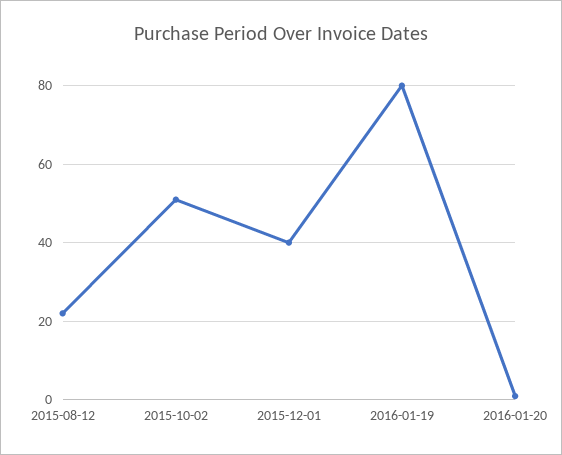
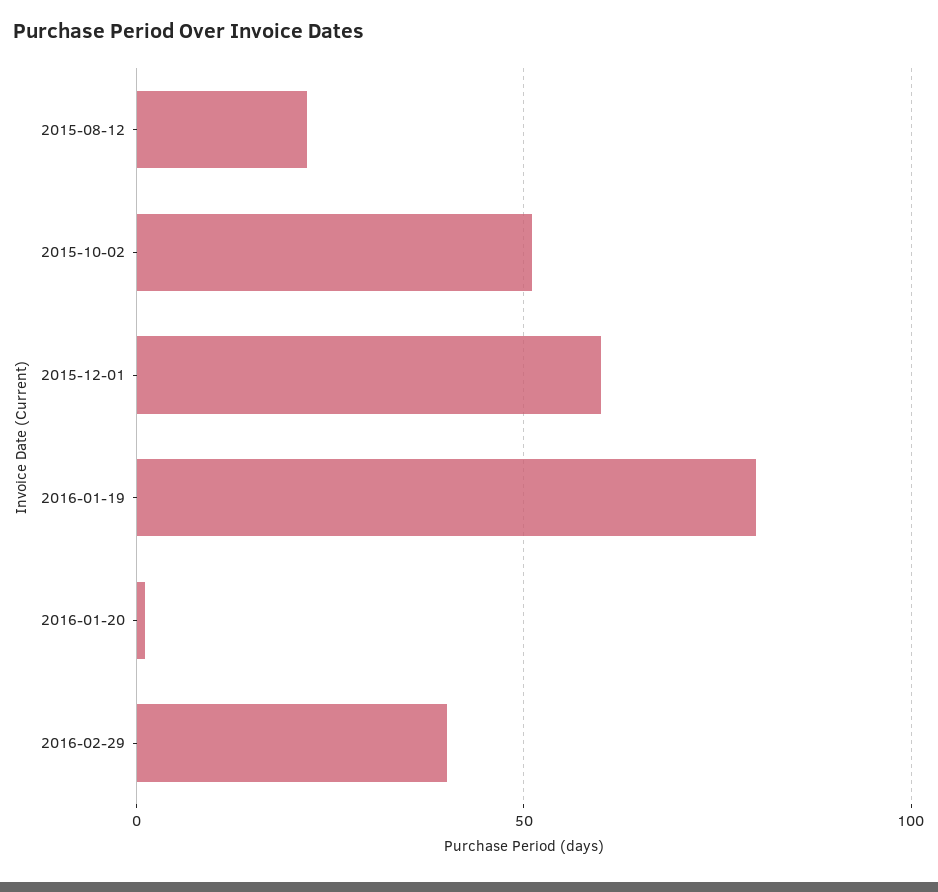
2015-12-01: 40 -> 60
2016-02-29: none -> 40

